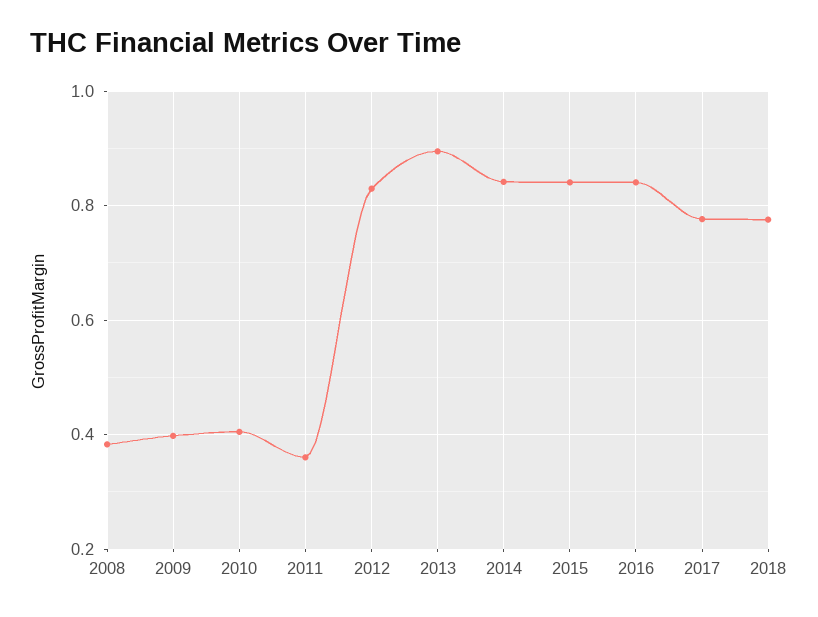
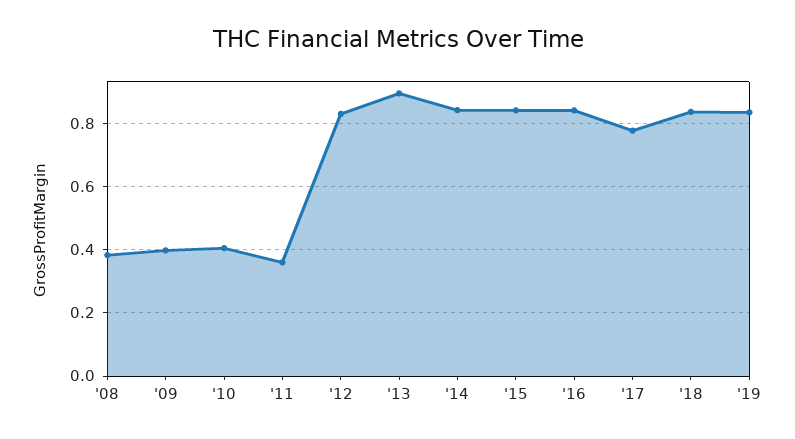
2018: 0.78 -> 0.84
'19: none -> 0.84

